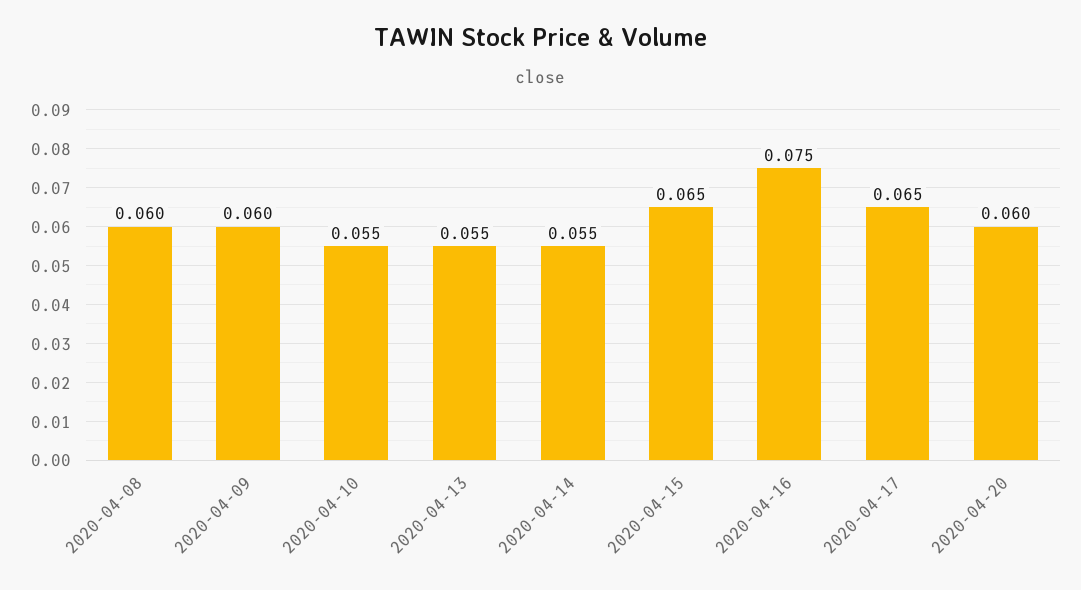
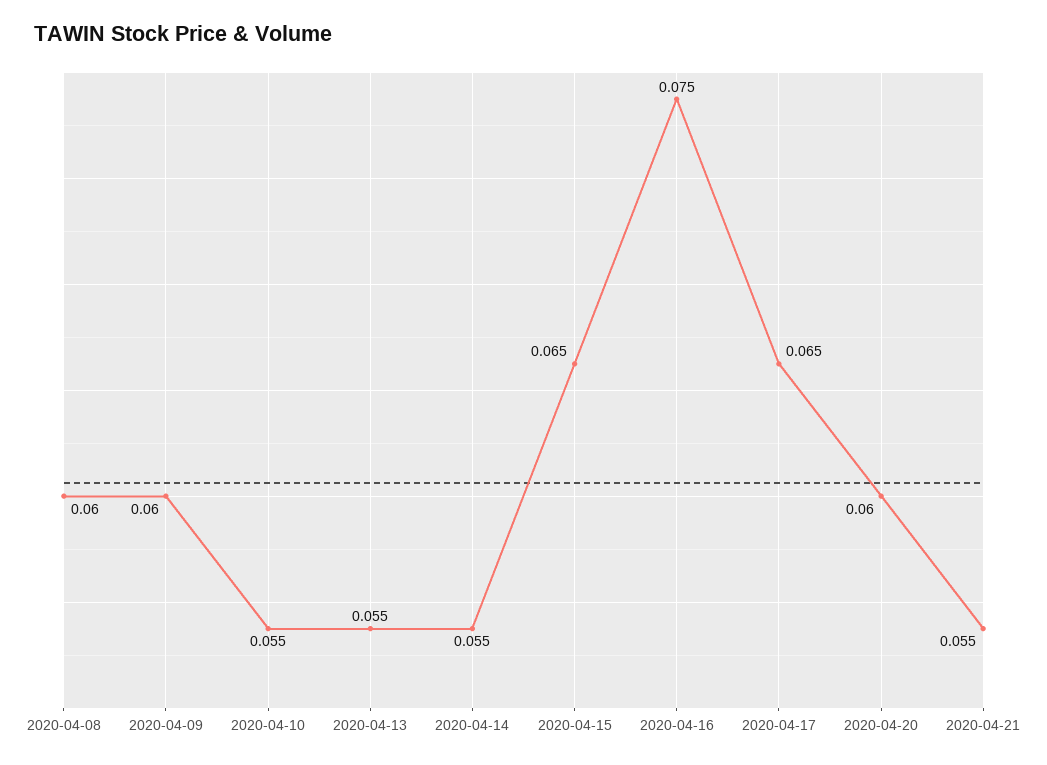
2020-04-21: none -> 0.055

